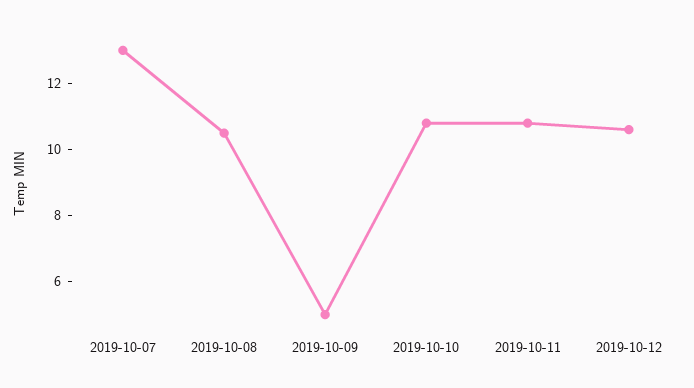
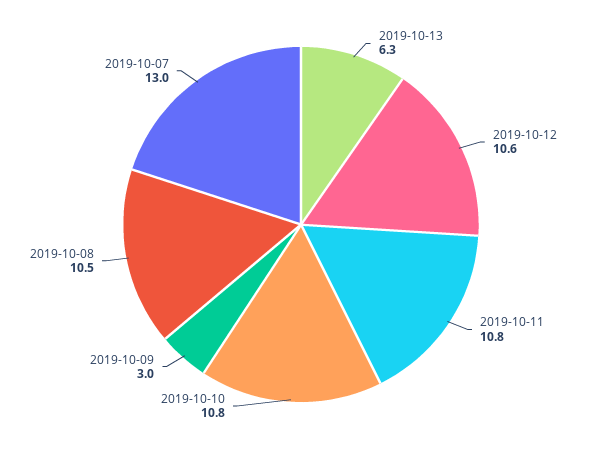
2019-10-09: 5 -> 3
2019-10-13: none -> 6.3

